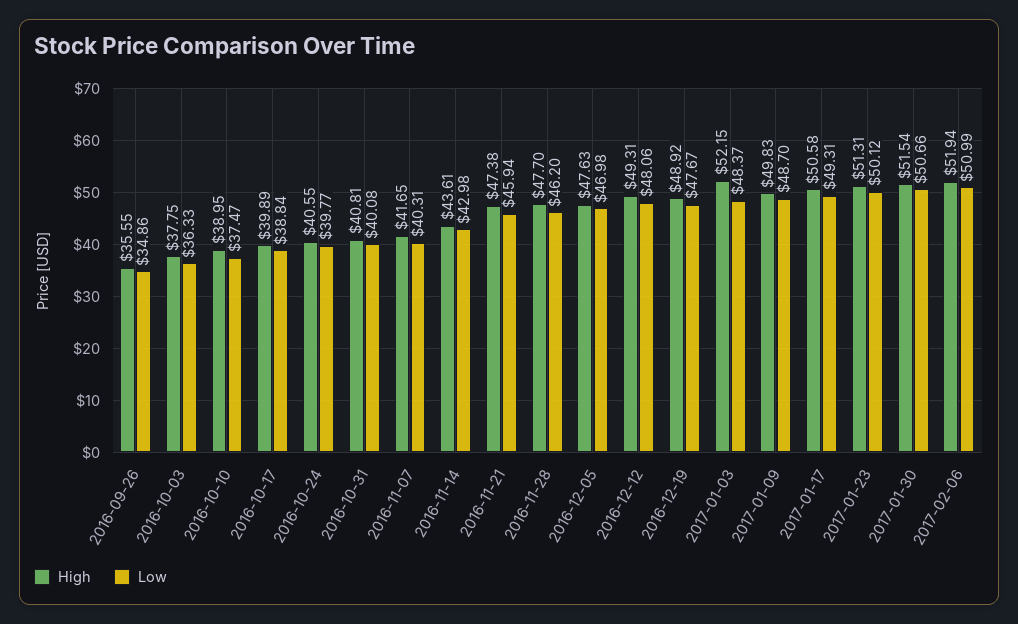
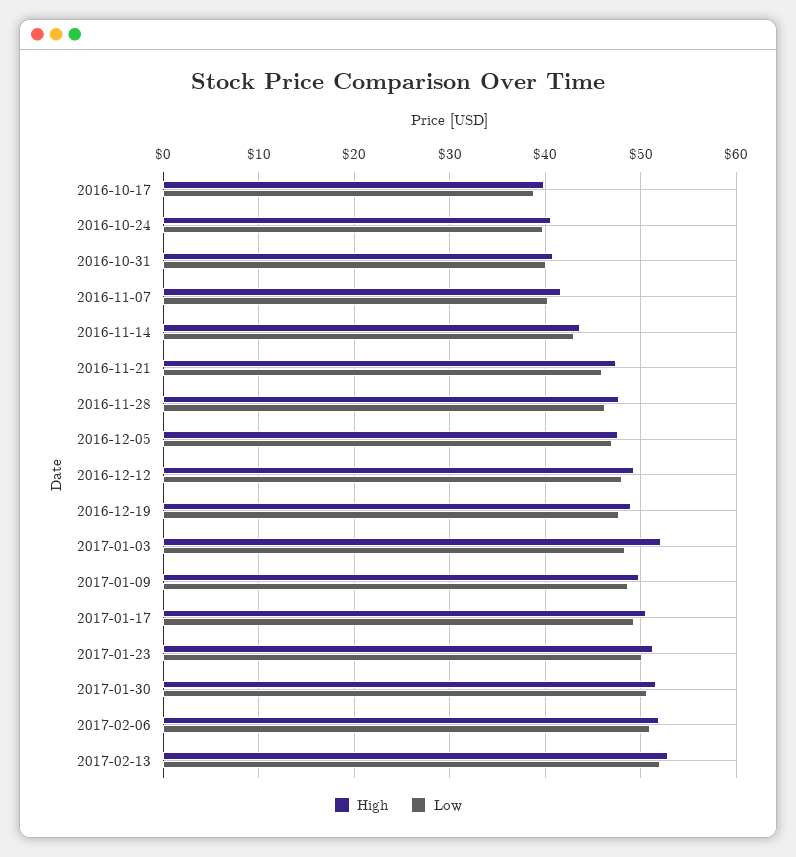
High, 2016-09-26: 35.55 -> none
Low, 2016-09-26: 34.86 -> none
High, 2016-10-03: 37.75 -> none
Low, 2016-10-03: 36.33 -> none
High, 2016-10-10: 38.95 -> none
Low, 2016-10-10: 37.47 -> none
High, 2017-02-13: none -> 53
Low, 2017-02-13: none -> 52

